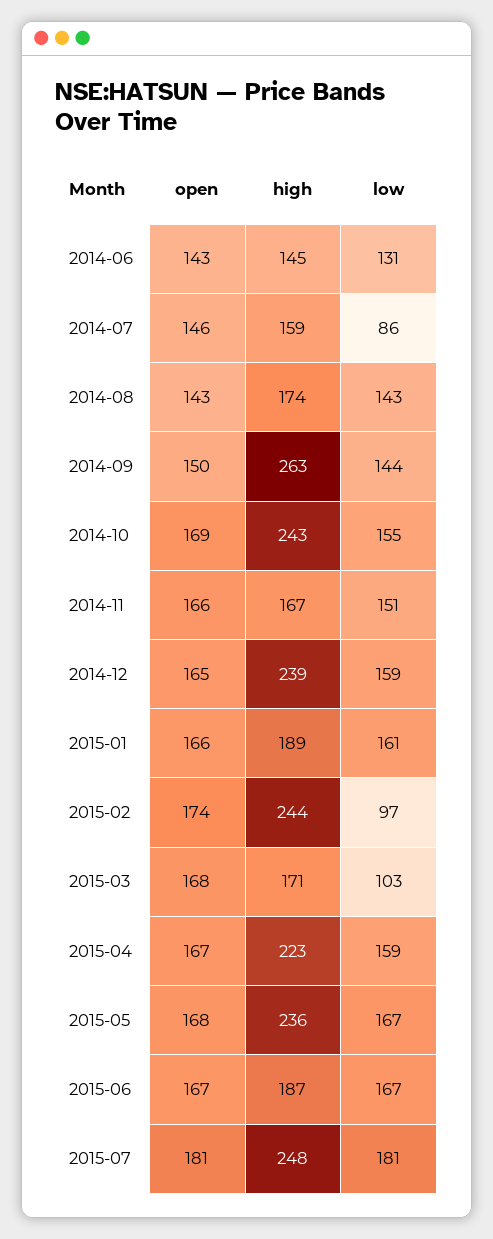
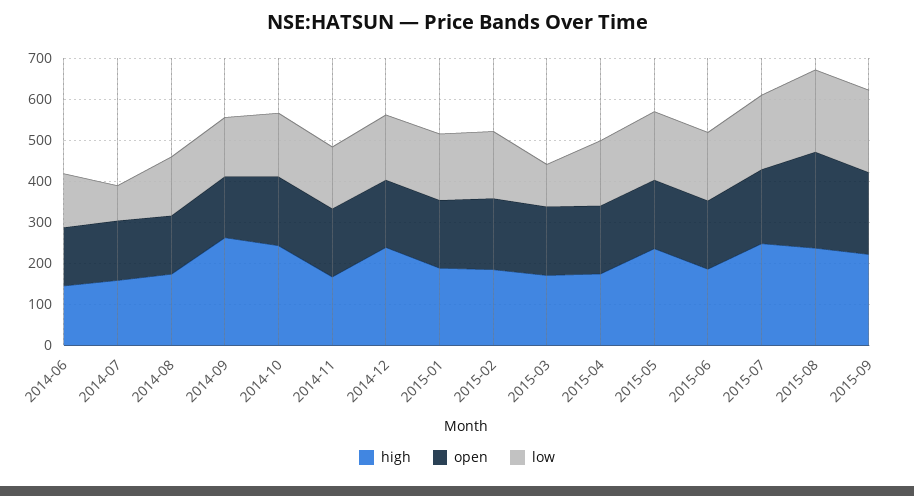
high, 2015-02: 244 -> 180
low, 2015-02: 97 -> 160
high, 2015-04: 223 -> 180
high, 2015-08: none -> 240
open, 2015-08: none -> 240
low, 2015-08: none -> 200
high, 2015-09: none -> 220
open, 2015-09: none -> 200
low, 2015-09: none -> 200

